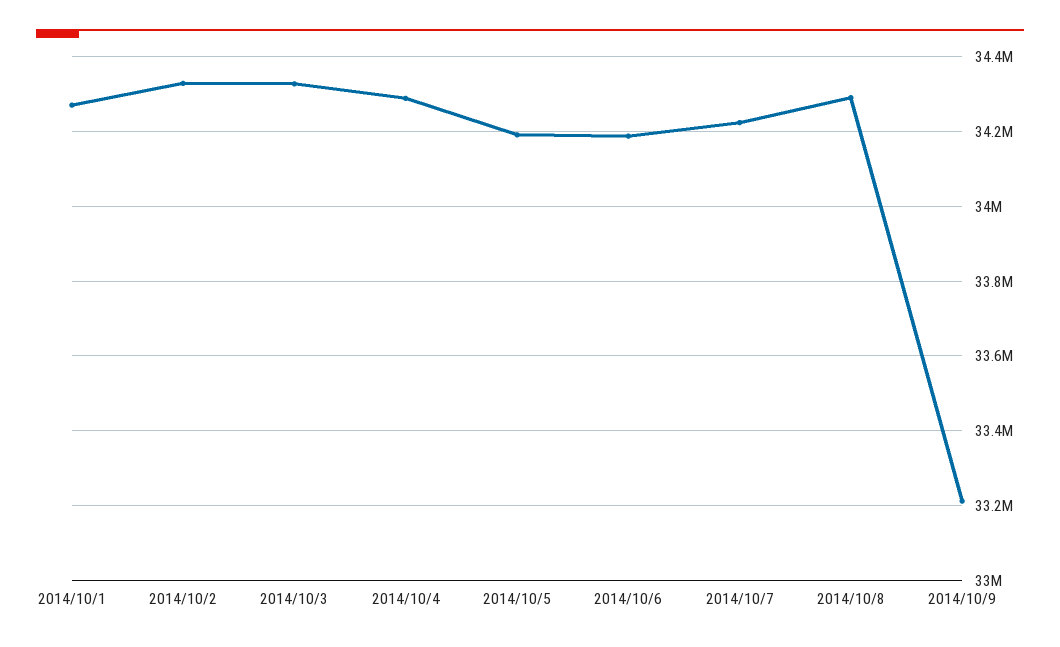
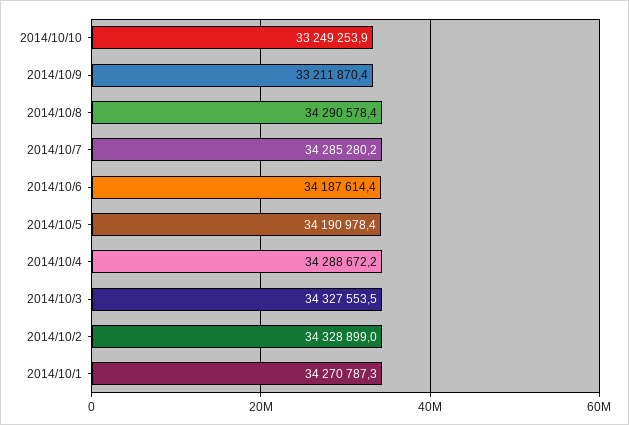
2014/10/7: 34220000 -> 34285280.2
2014/10/10: none -> 33249253.9

